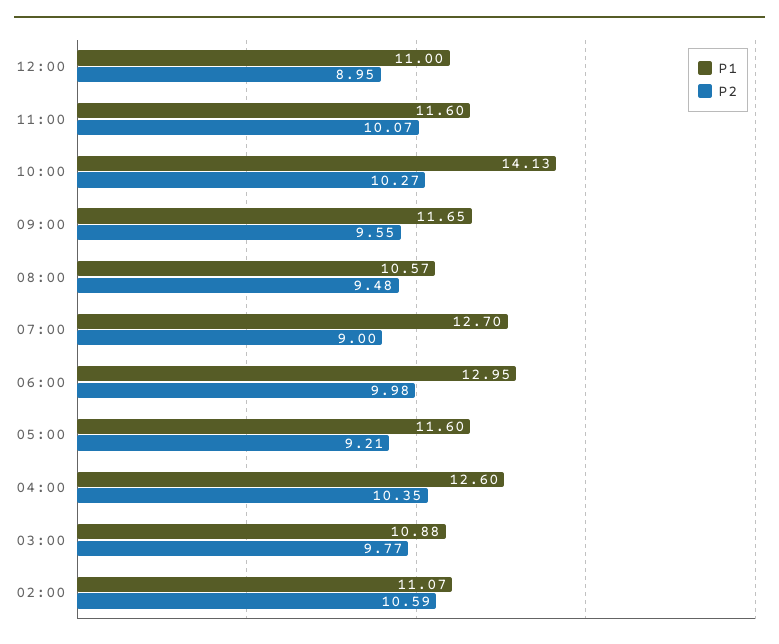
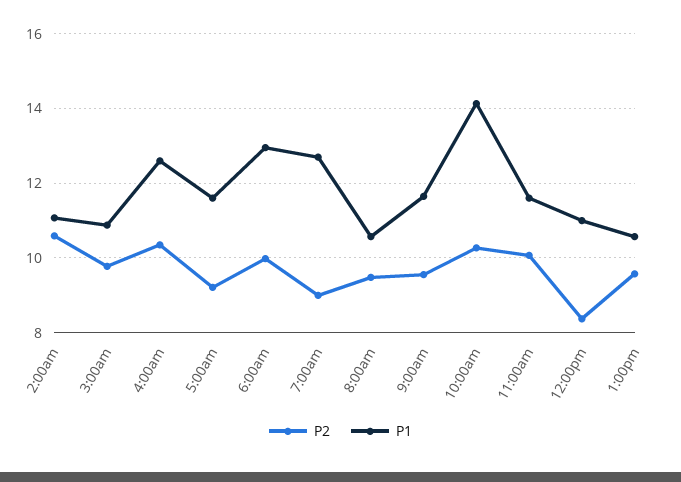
P2, 12:00: 8.95 -> 8.4
P2, 1:00pm: none -> 9.6
P1, 1:00pm: none -> 10.6

